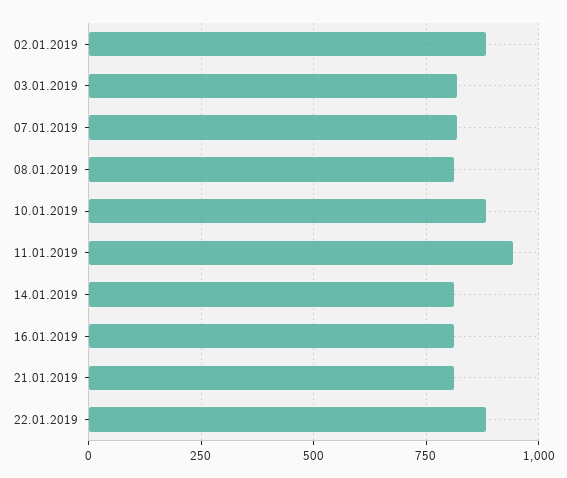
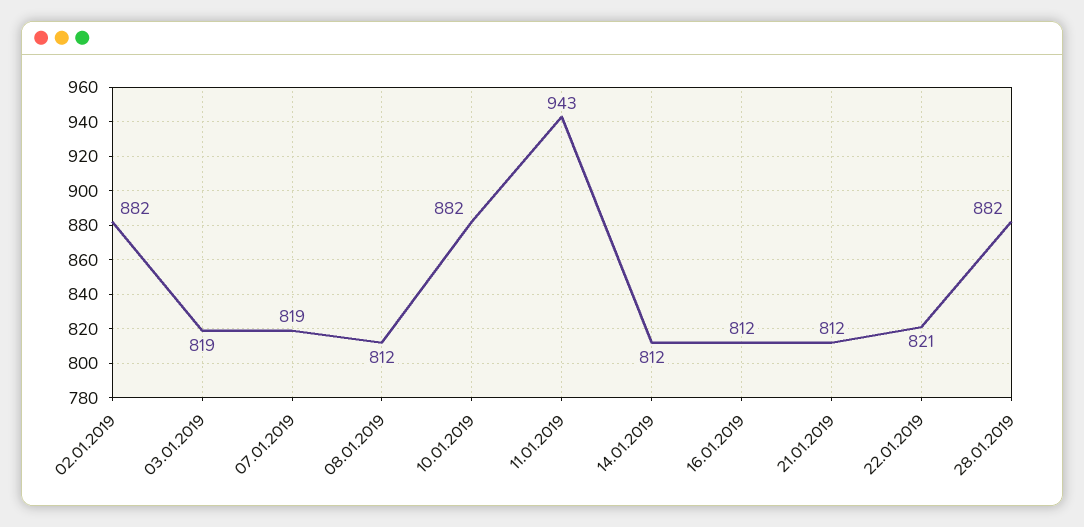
22.01.2019: 875 -> 821
28.01.2019: none -> 882

